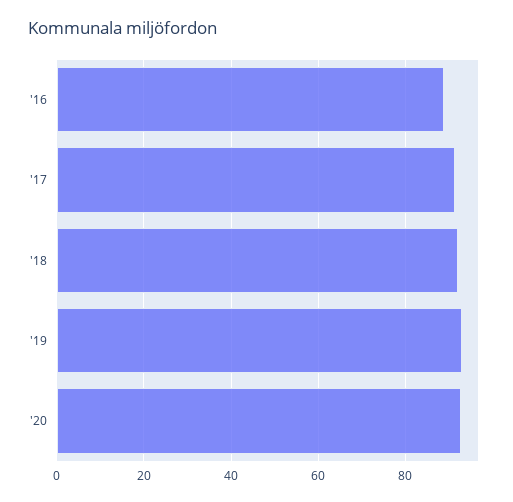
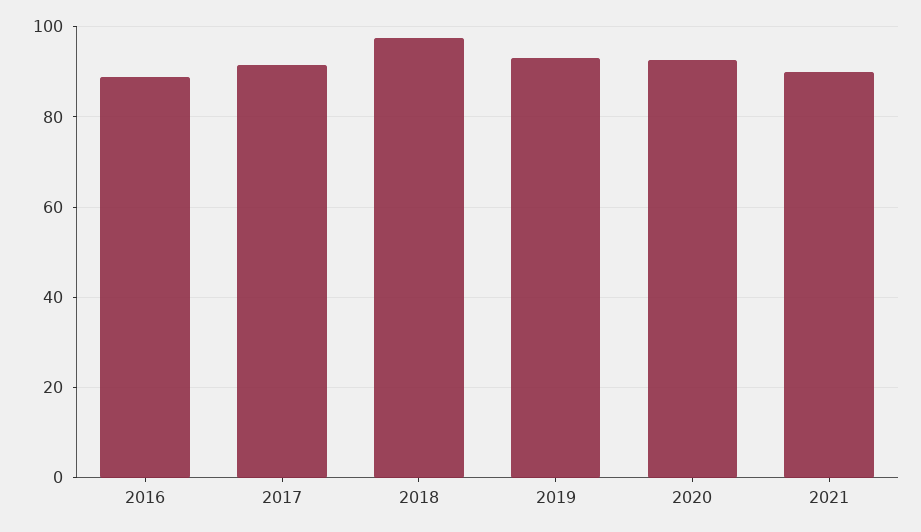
'18: 92 -> 98
2021: none -> 90

